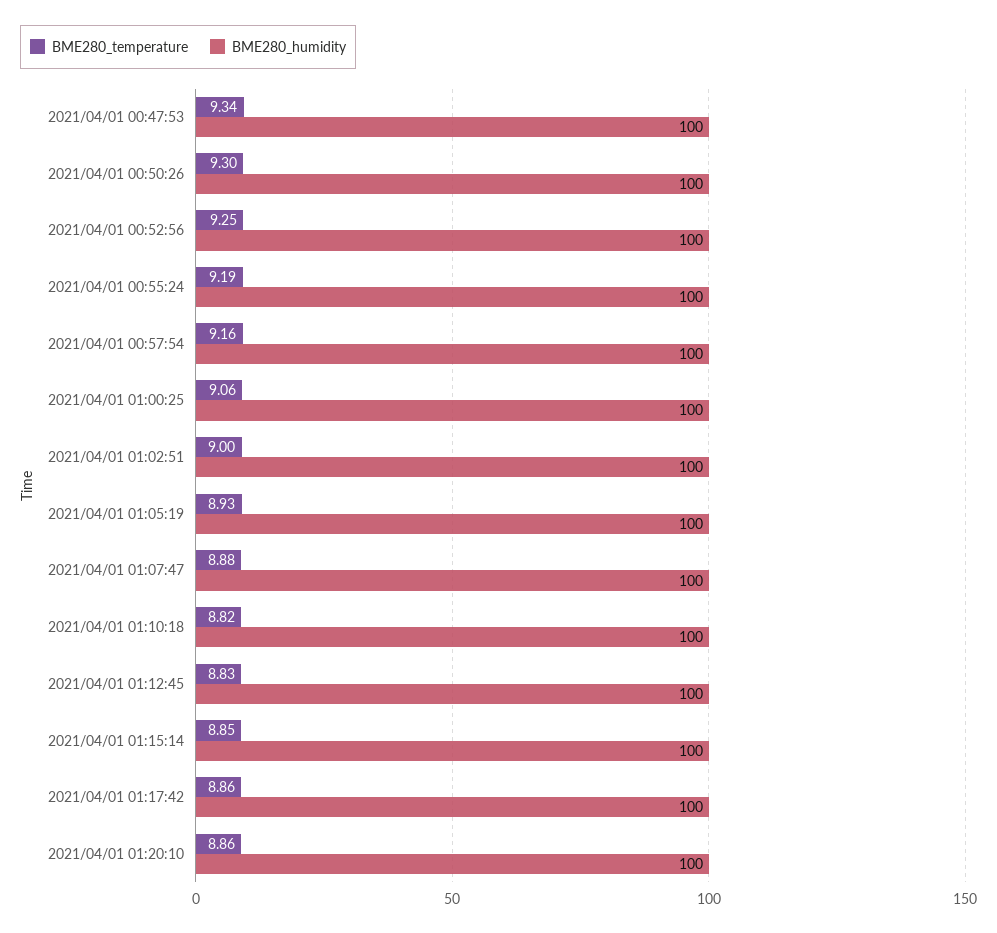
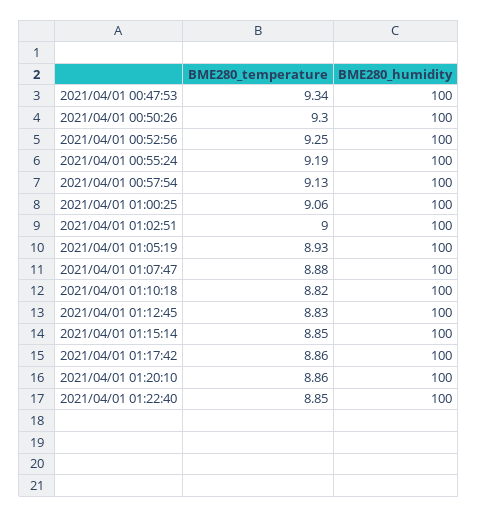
BME280_temperature, 2021/04/01 00:57:54: 9.16 -> 9.13
BME280_temperature, 2021/04/01 01:22:40: none -> 8.85
BME280_humidity, 2021/04/01 01:22:40: none -> 100

